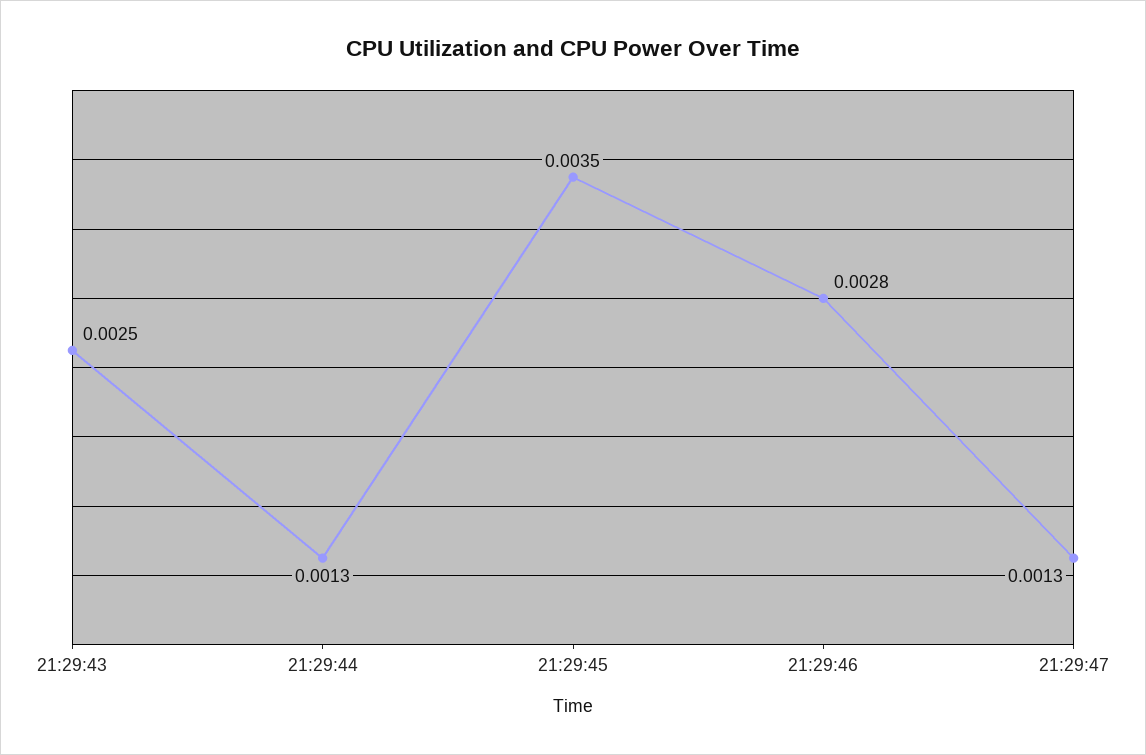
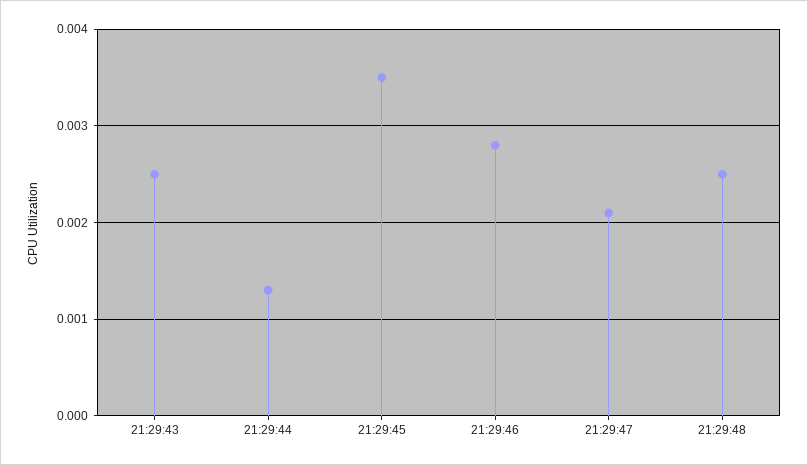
21:29:47: 0.0013 -> 0.0021
21:29:48: none -> 0.0025

